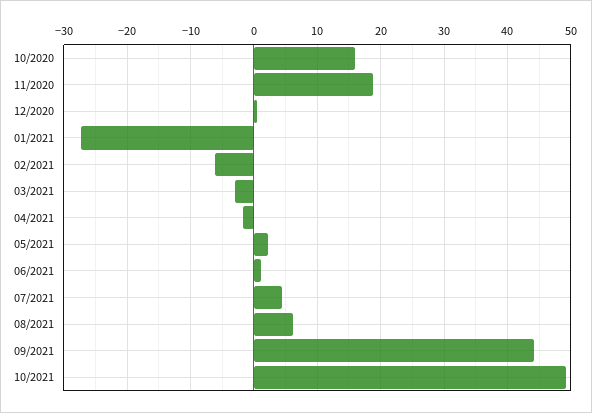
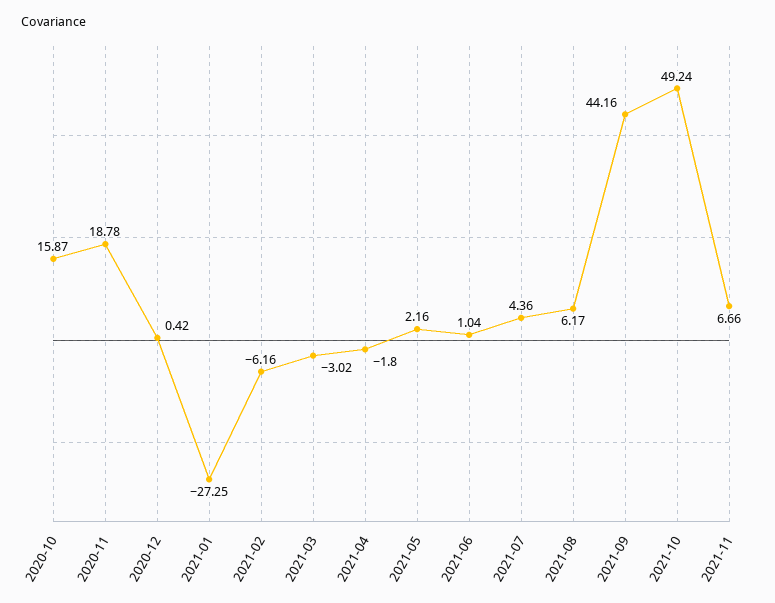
2021-11: none -> 6.66

